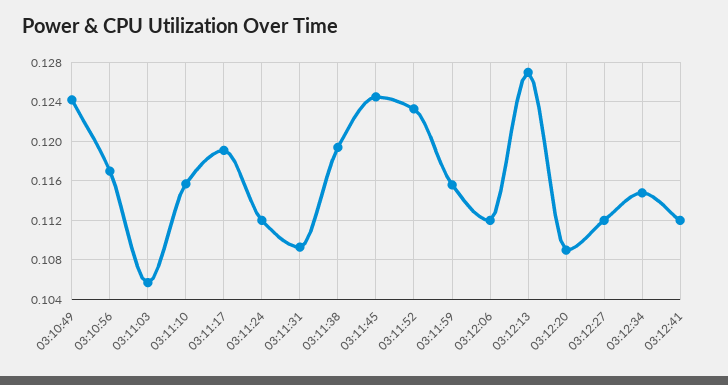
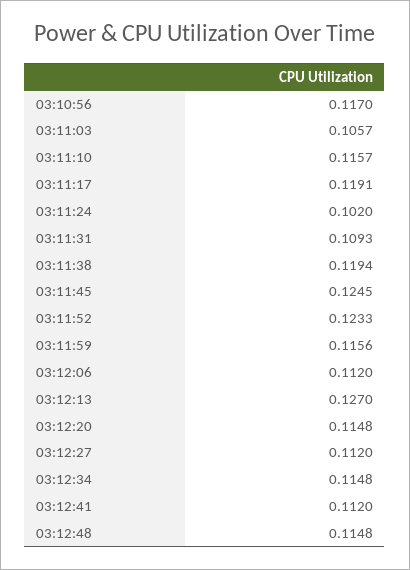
03:10:49: 0.124 -> none
03:11:24: 0.112 -> 0.102
03:12:20: 0.109 -> 0.1148
03:12:48: none -> 0.1148

